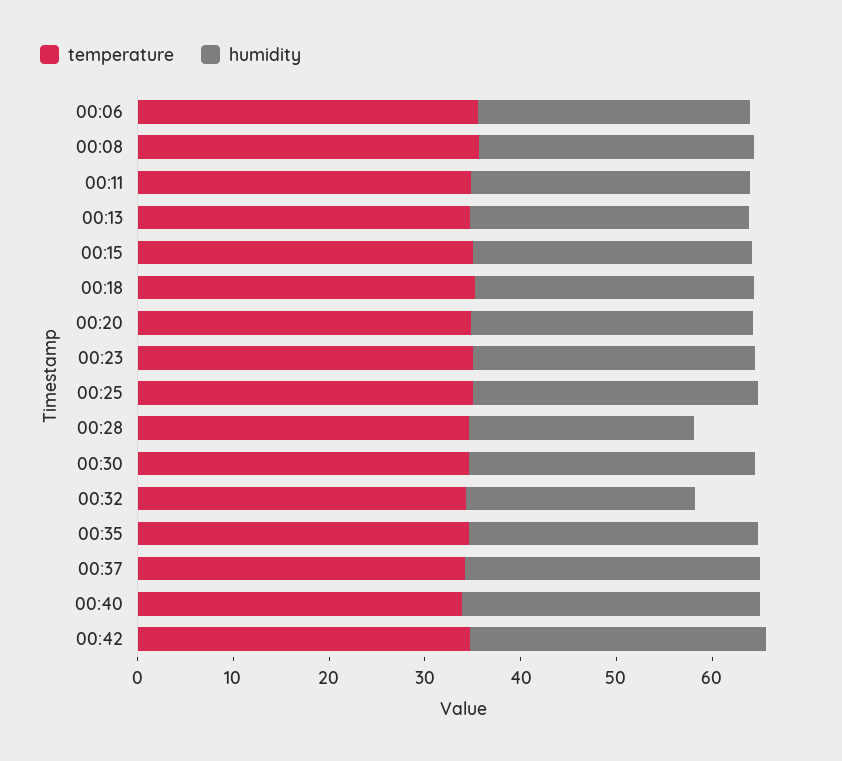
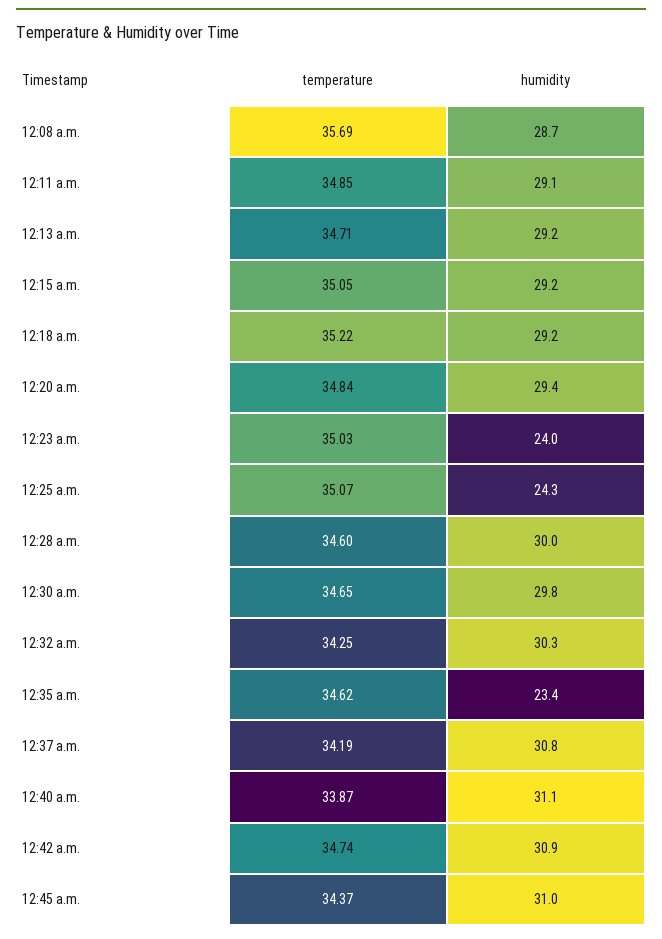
temperature, 00:06: 36 -> none
humidity, 00:06: 28 -> none
humidity, 00:23: 30 -> 24
humidity, 00:25: 30 -> 24.3
humidity, 00:28: 24 -> 30
humidity, 00:32: 24 -> 30.3
humidity, 00:35: 30 -> 23.4
temperature, 12:45 a.m.: none -> 34.37
humidity, 12:45 a.m.: none -> 31

